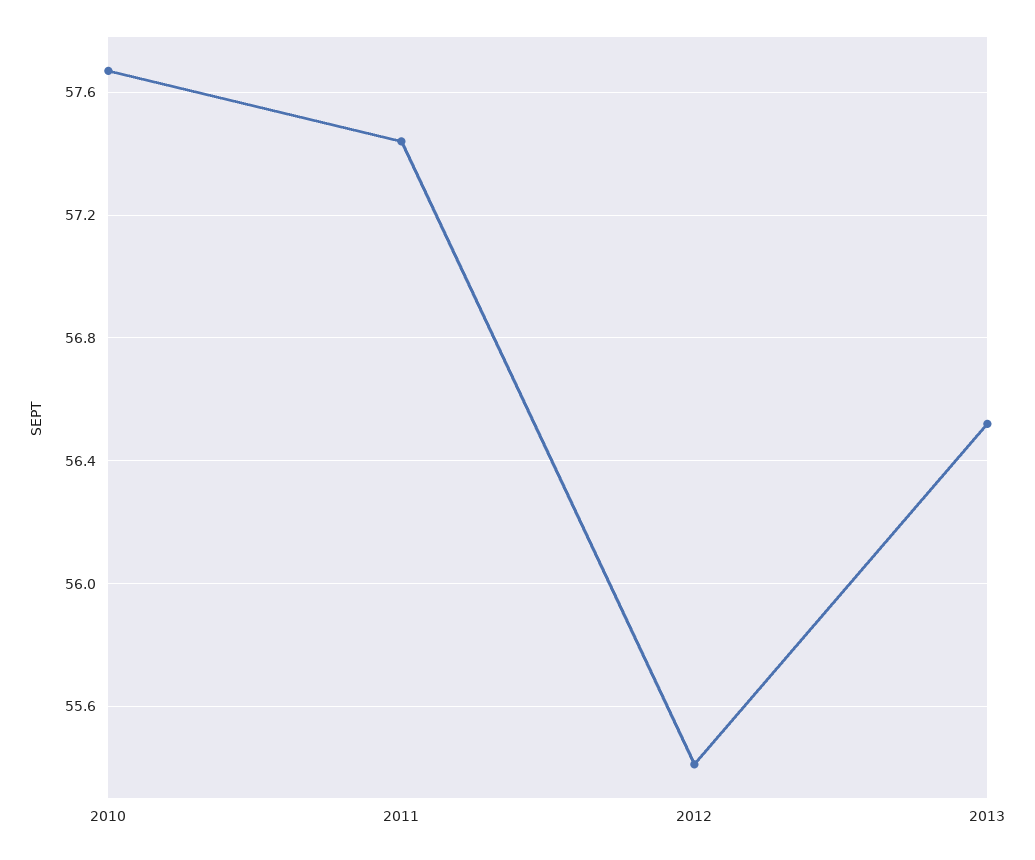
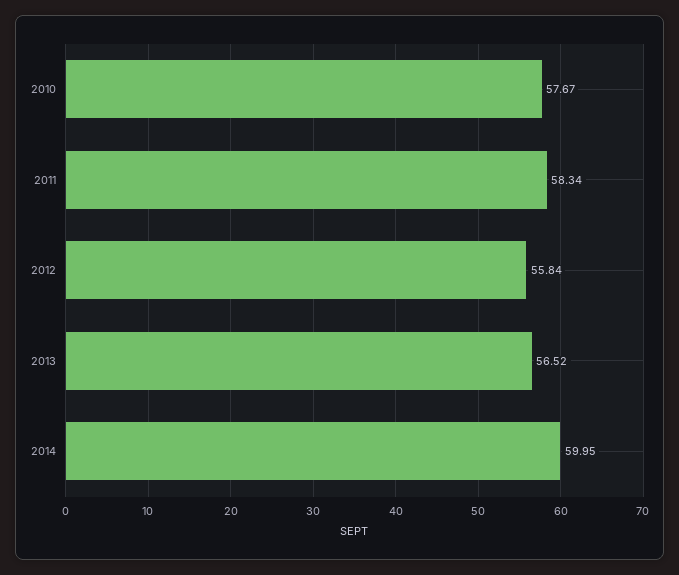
2011: 57.45 -> 58.34
2012: 55.4 -> 55.84
2014: none -> 59.95

